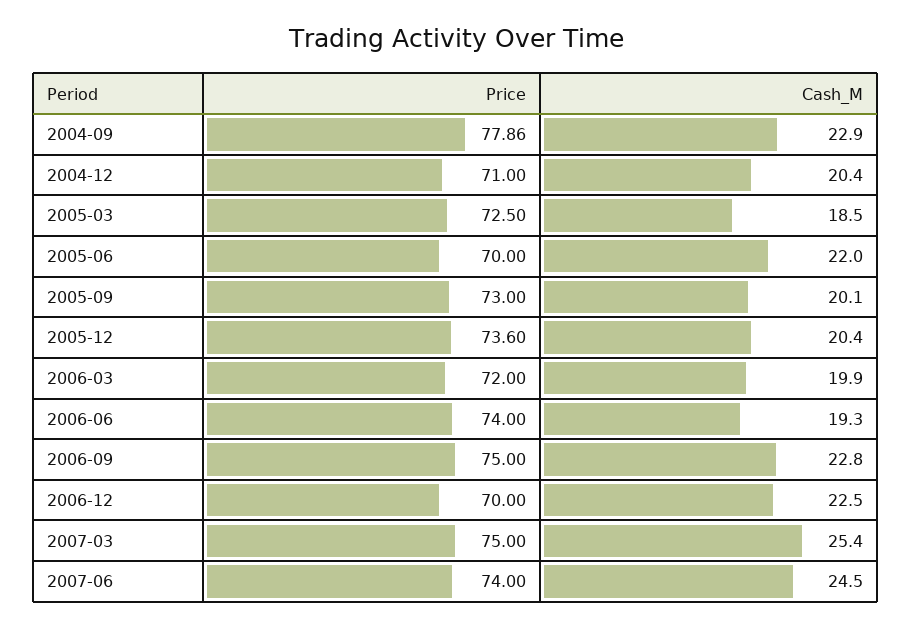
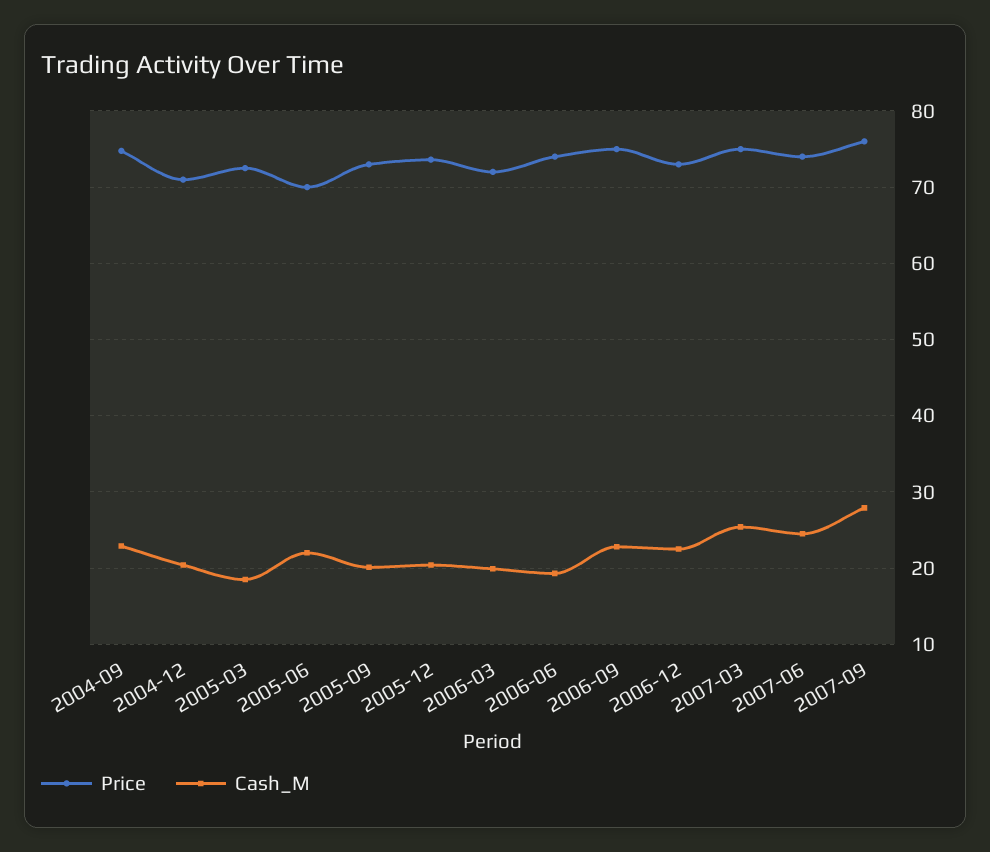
Price, 2004-09: 77.86 -> 75
Price, 2006-12: 70 -> 73
Price, 2007-09: none -> 76
Cash_M, 2007-09: none -> 28

